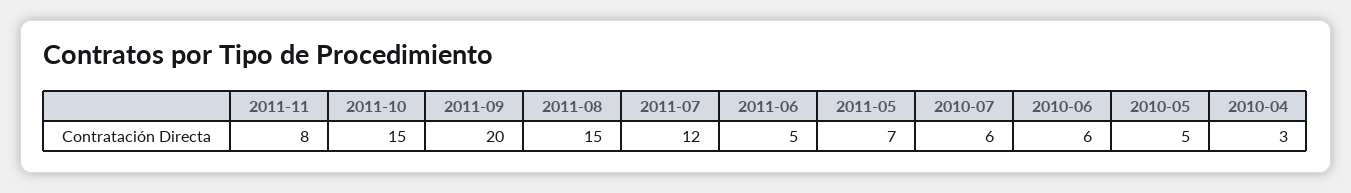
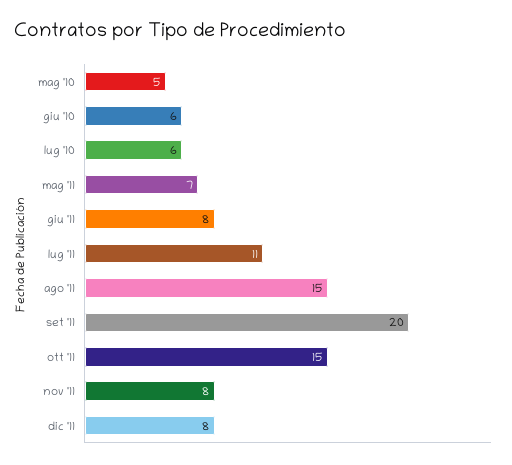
2011-07: 12 -> 11
2011-06: 5 -> 8
2010-04: 3 -> none
dic '11: none -> 8

